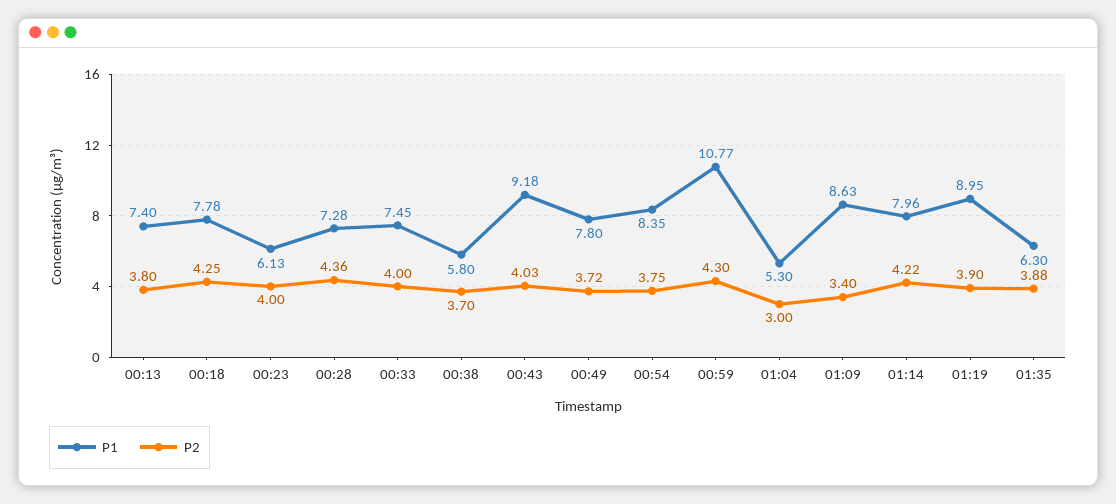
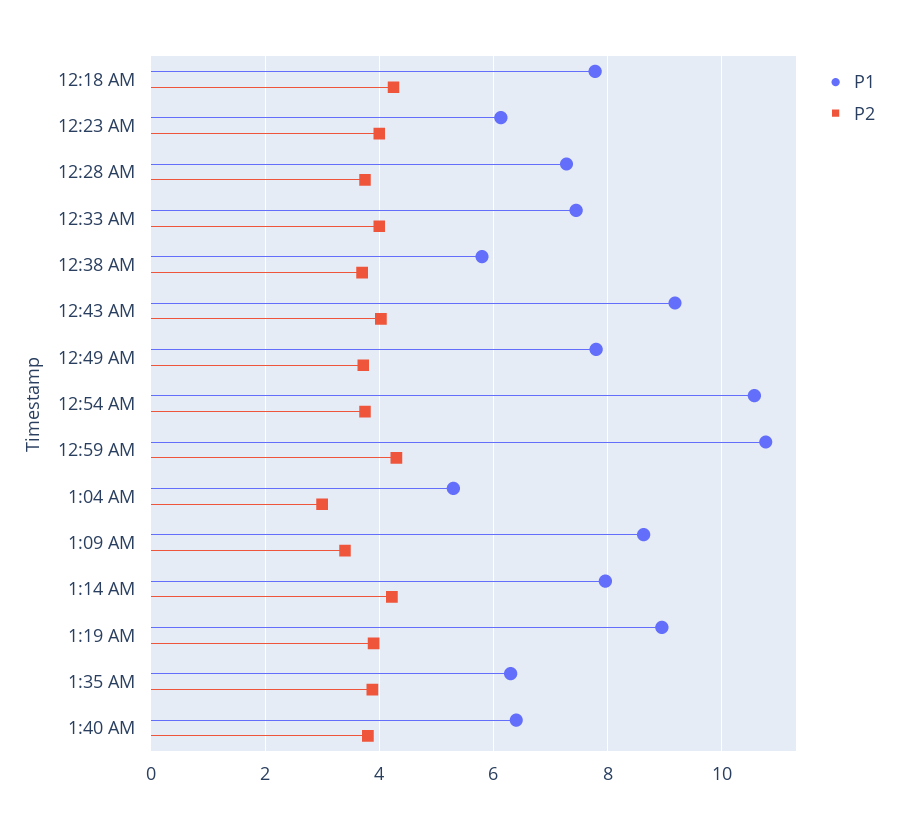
P1, 00:13: 7.4 -> none
P2, 00:13: 3.8 -> none
P2, 00:28: 4.36 -> 3.8
P1, 00:54: 8.35 -> 10.6
P1, 1:40 AM: none -> 6.4
P2, 1:40 AM: none -> 3.8

